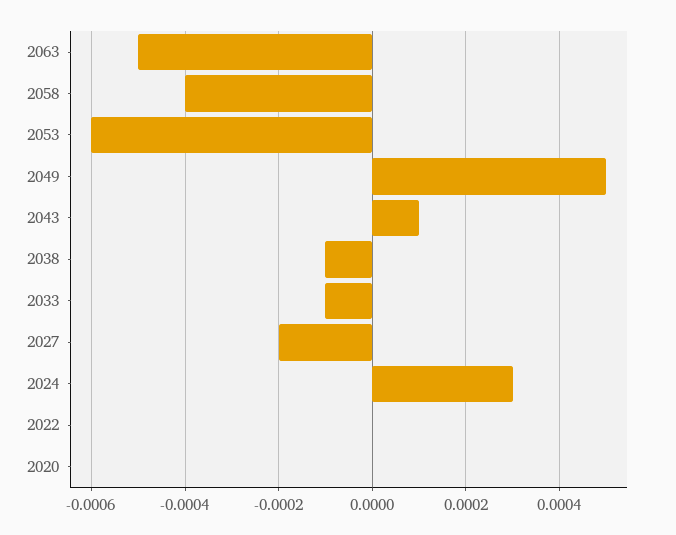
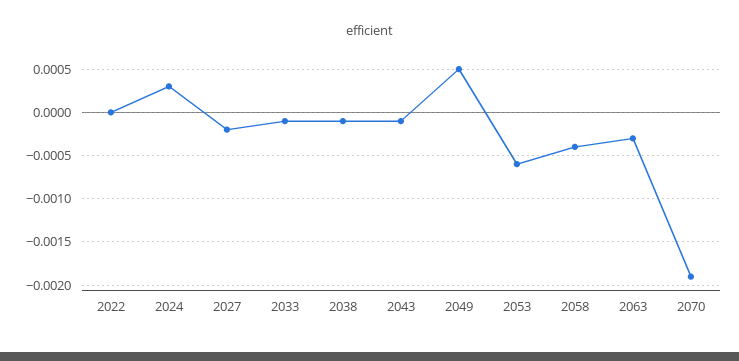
2063: -0.0005 -> -0.0003
2043: 0.0001 -> -0.0001
2020: 0 -> none
2070: none -> -0.0019

